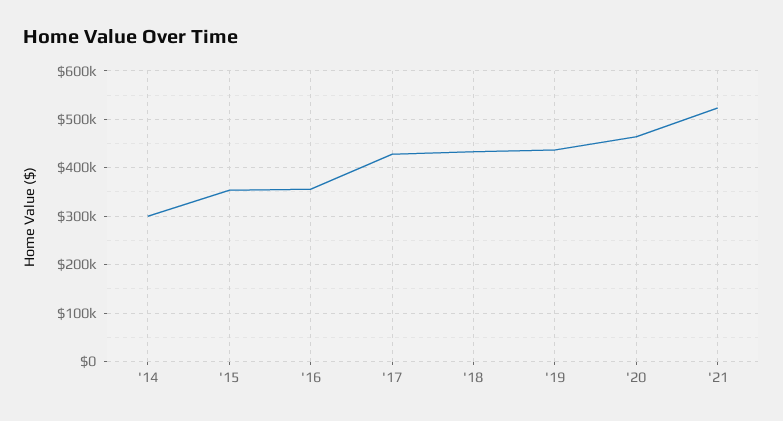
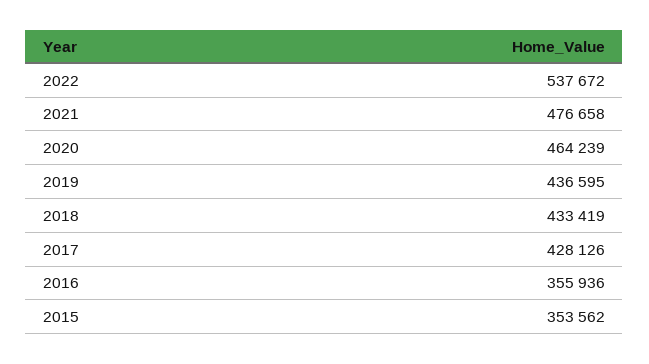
'14: 300000 -> none
'21: 520000 -> 476658
2022: none -> 537672

